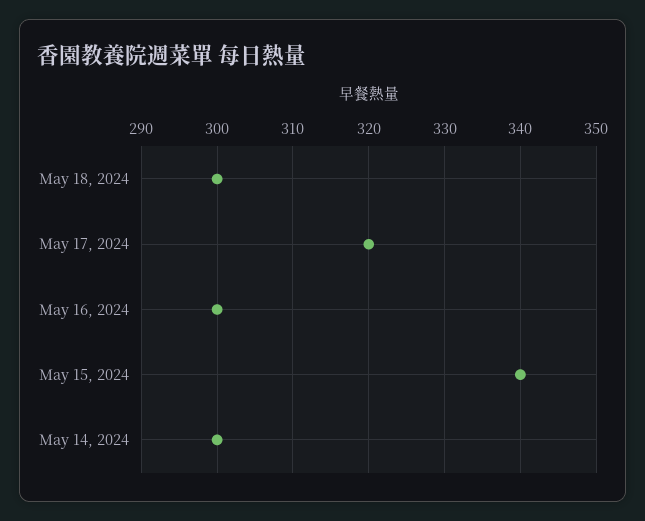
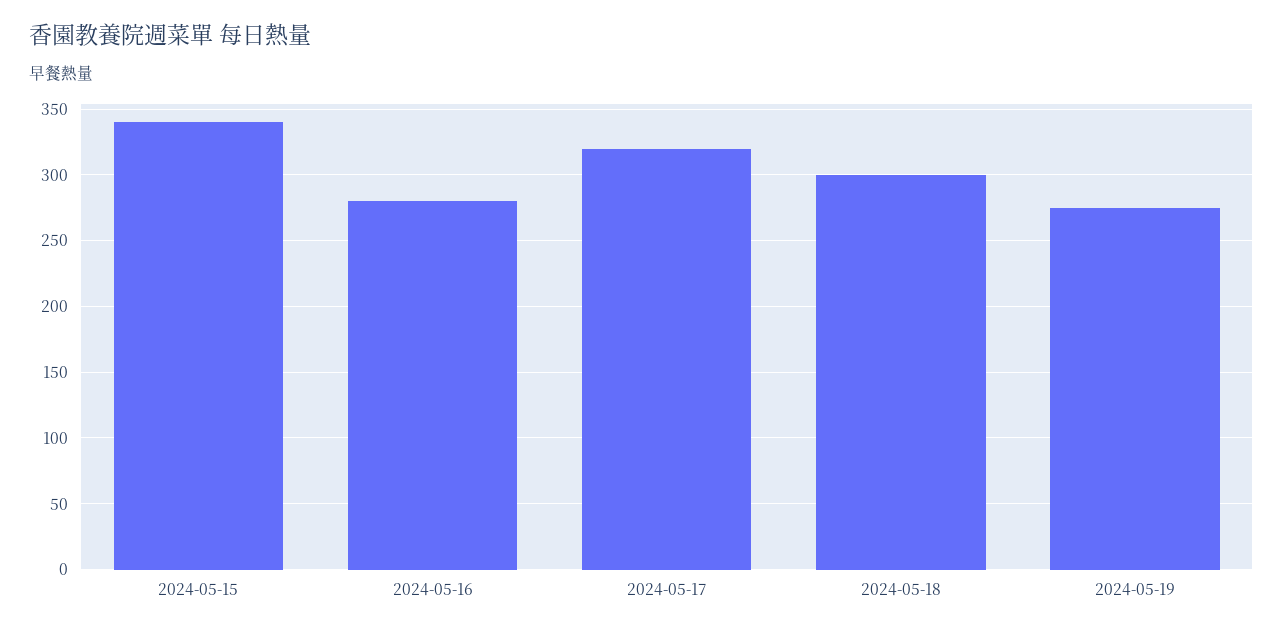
May 16, 2024: 300 -> 280
May 14, 2024: 300 -> none
2024-05-19: none -> 275

